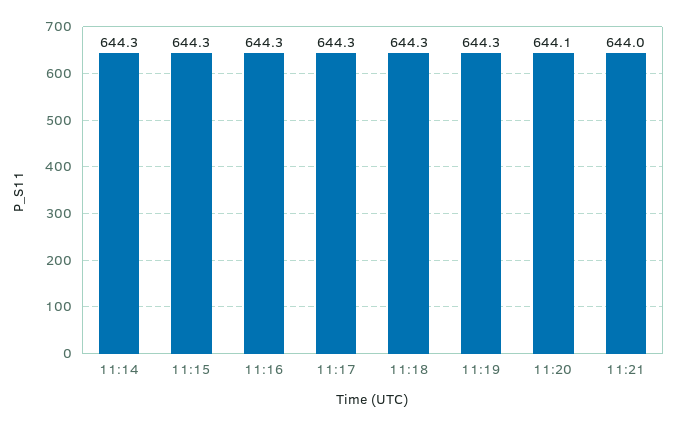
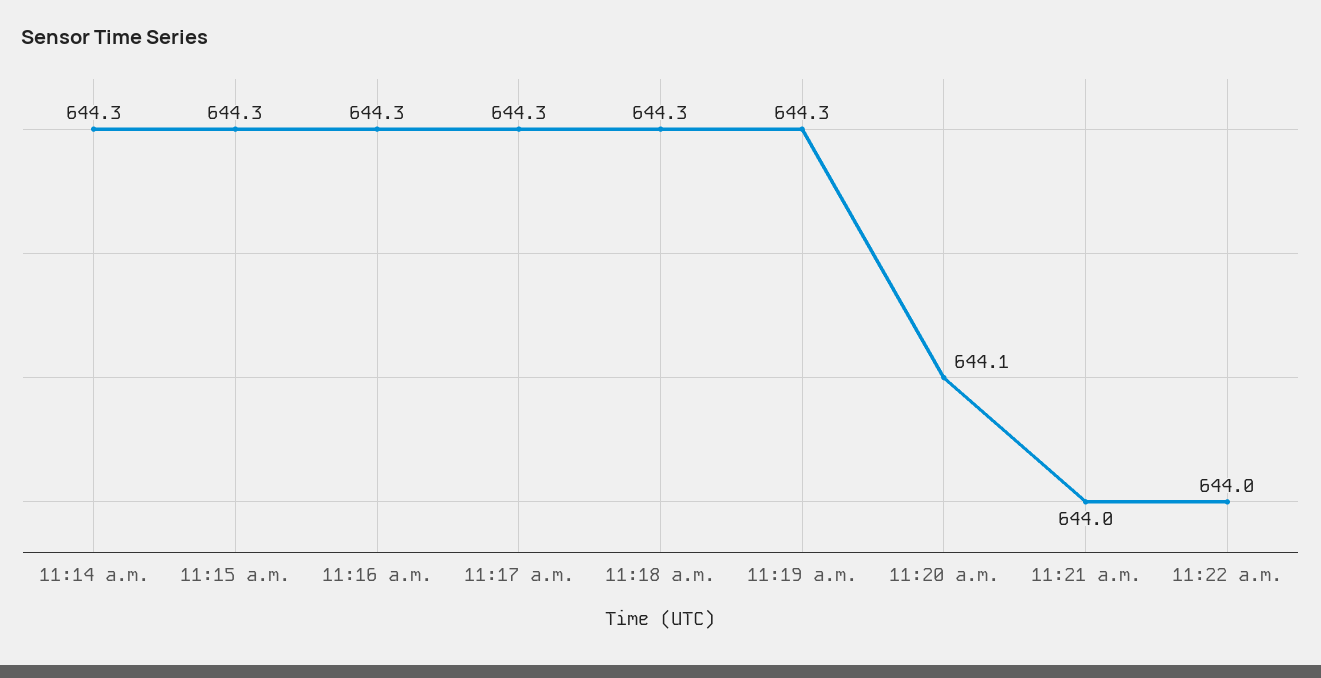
11:22 a.m.: none -> 644

